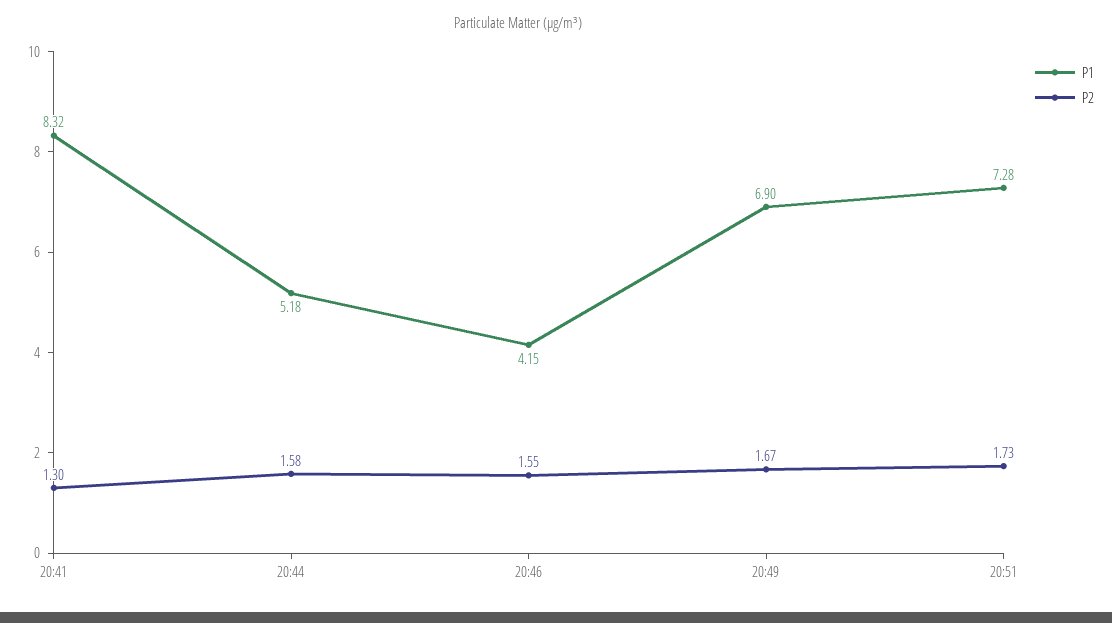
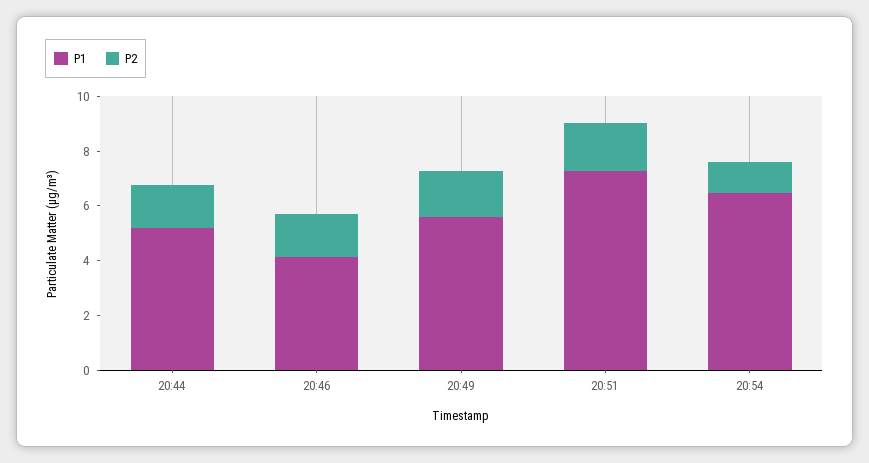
P1, 20:41: 8.32 -> none
P2, 20:41: 1.3 -> none
P1, 20:49: 6.9 -> 5.5
P1, 20:54: none -> 6.5
P2, 20:54: none -> 1

